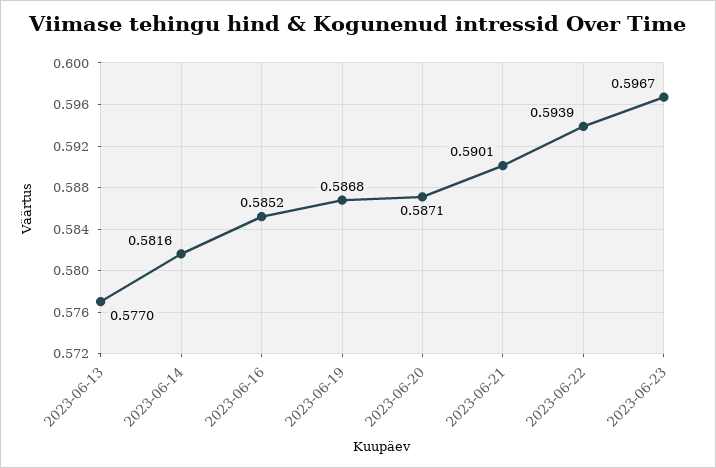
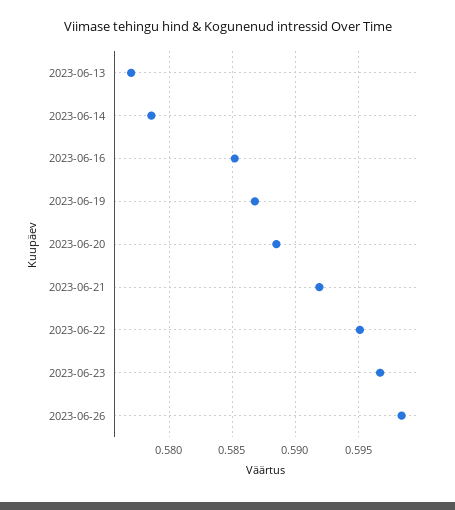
2023-06-14: 0.5816 -> 0.5785
2023-06-20: 0.5871 -> 0.5885
2023-06-21: 0.5901 -> 0.592
2023-06-22: 0.5939 -> 0.595
2023-06-26: none -> 0.5985

